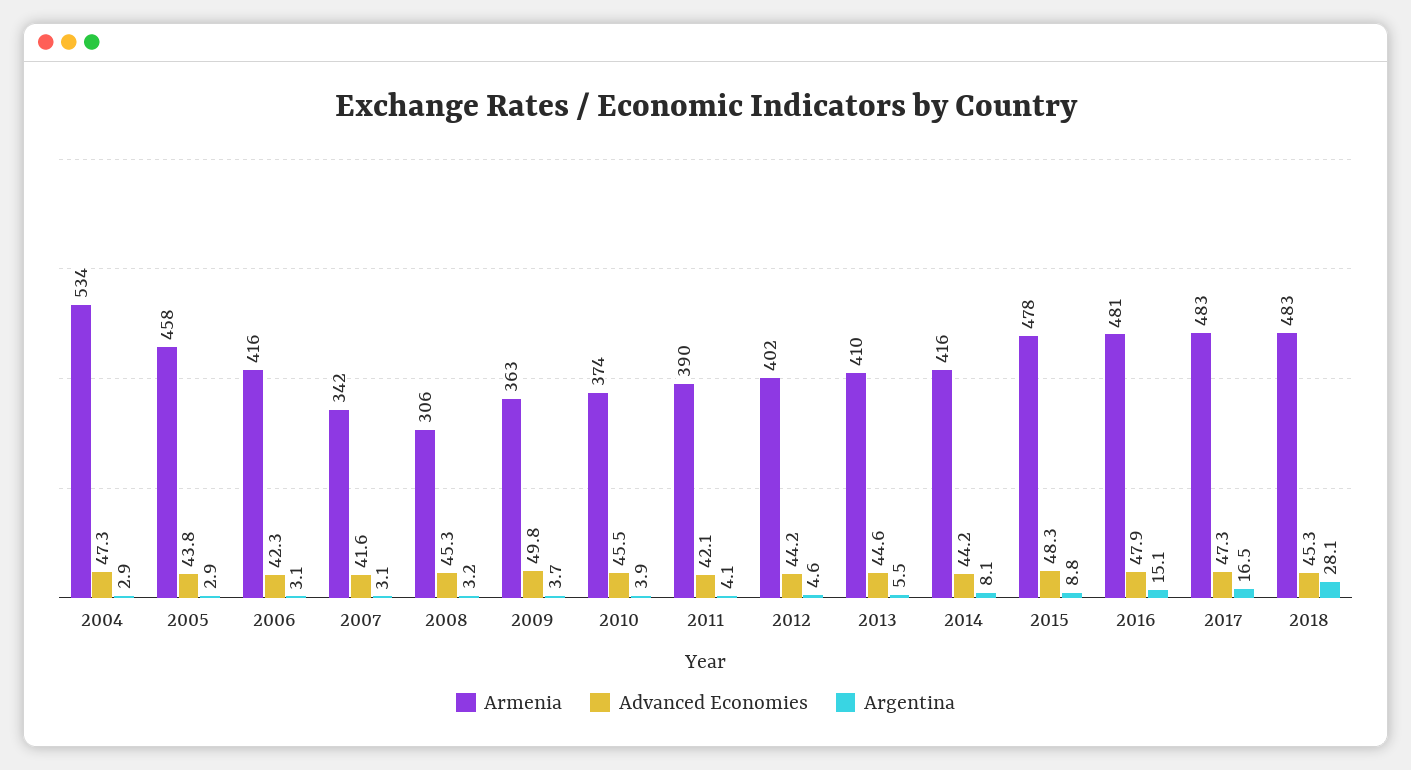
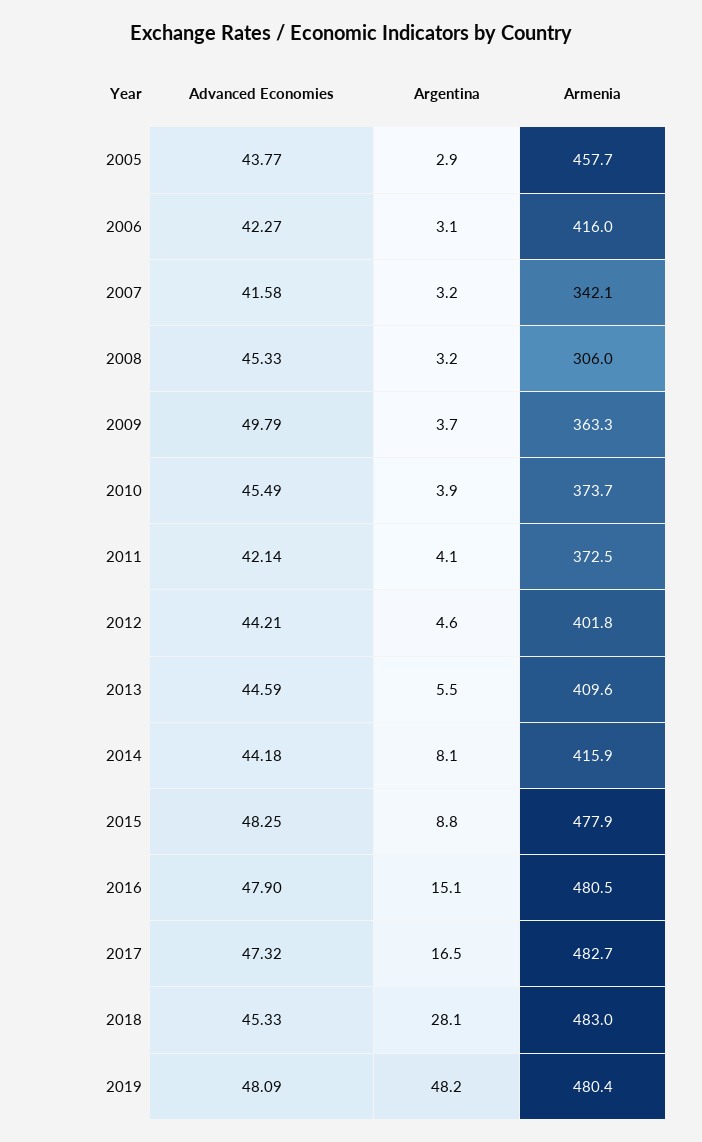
Armenia, 2004: 534 -> none
Advanced Economies, 2004: 47.3 -> none
Argentina, 2004: 2.9 -> none
Argentina, 2007: 3.1 -> 3.2
Armenia, 2011: 390 -> 372.5
Advanced Economies, 2019: none -> 48.09
Argentina, 2019: none -> 48.2
Armenia, 2019: none -> 480.4

